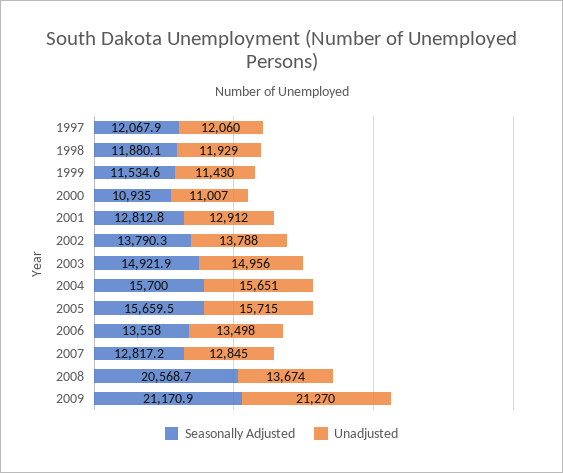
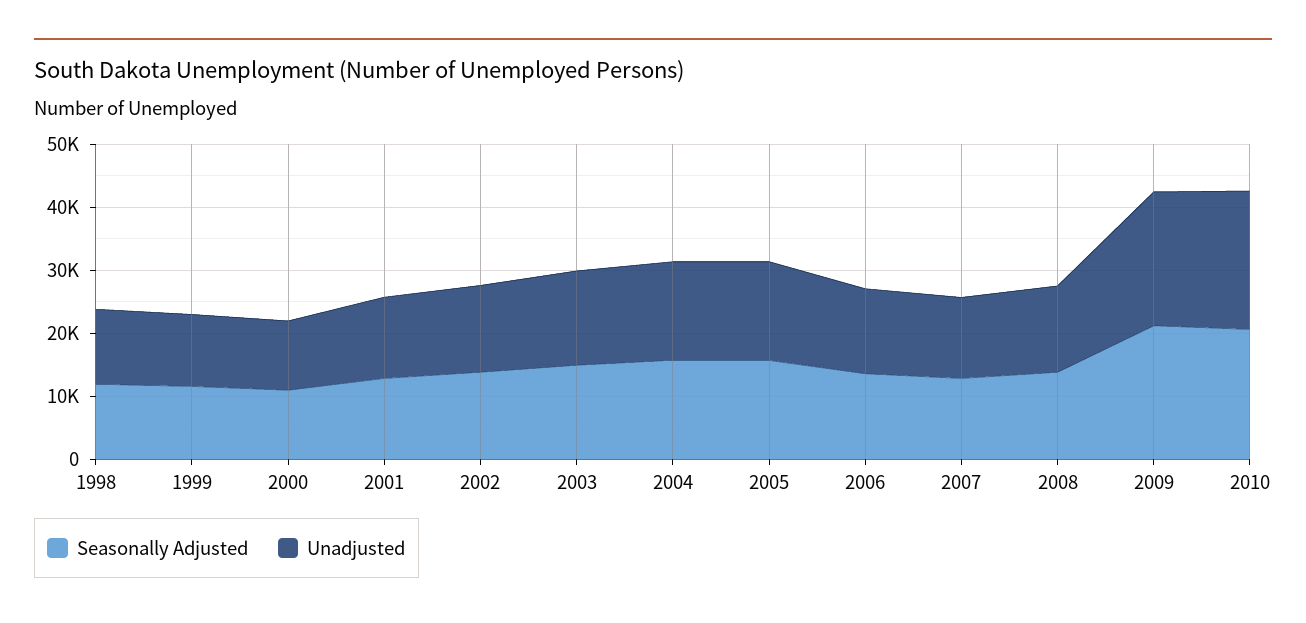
Seasonally Adjusted, 1997: 12067.9 -> none
Unadjusted, 1997: 12060 -> none
Seasonally Adjusted, 2008: 20568.7 -> 14000
Seasonally Adjusted, 2010: none -> 20000
Unadjusted, 2010: none -> 22000

